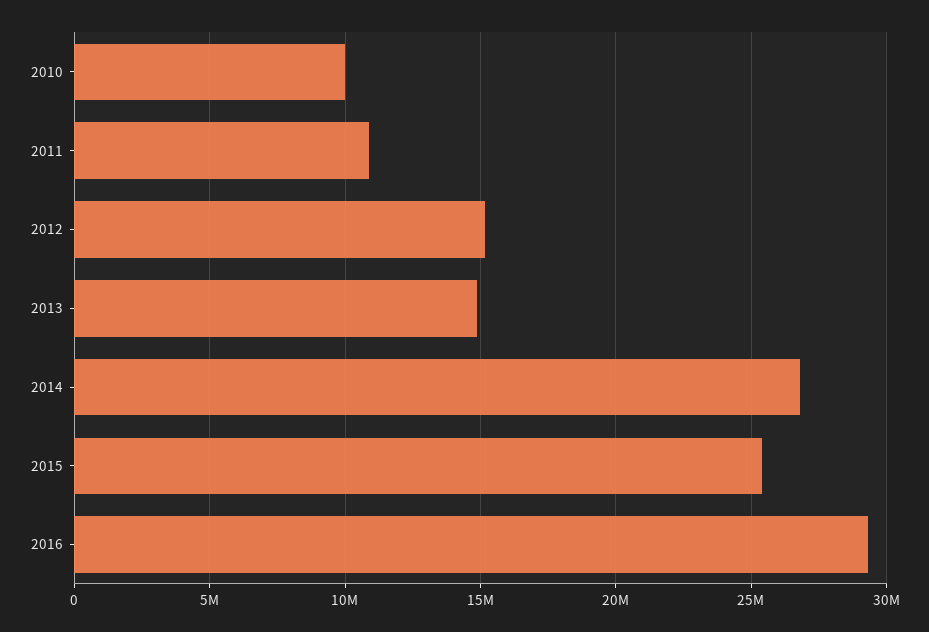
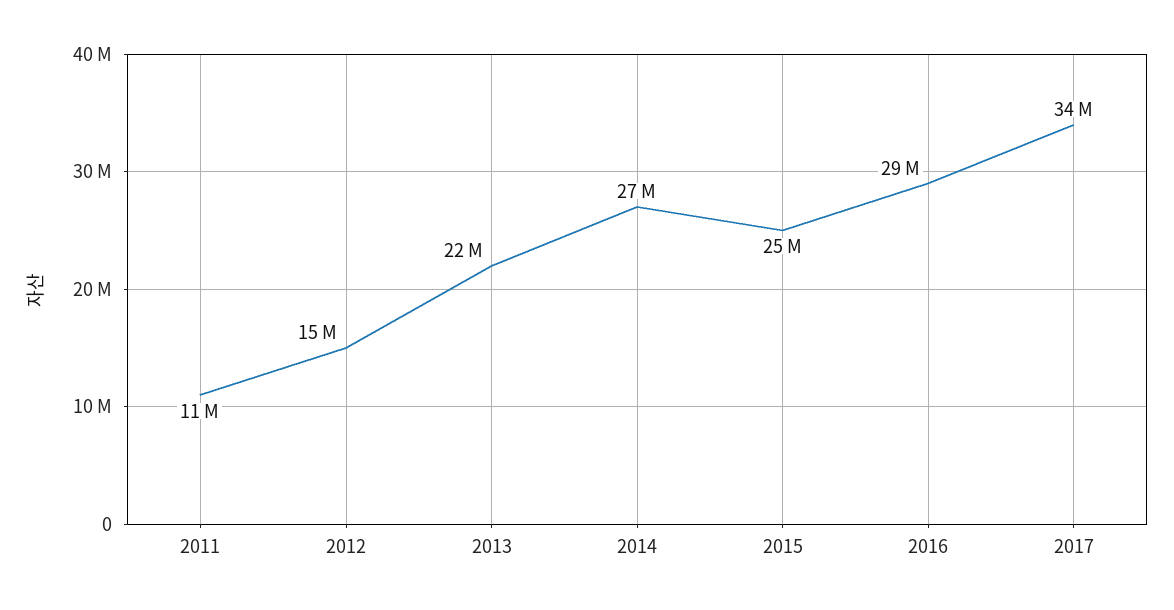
2010: 10000000 -> none
2013: 15000000 -> 22000000
2017: none -> 34000000

